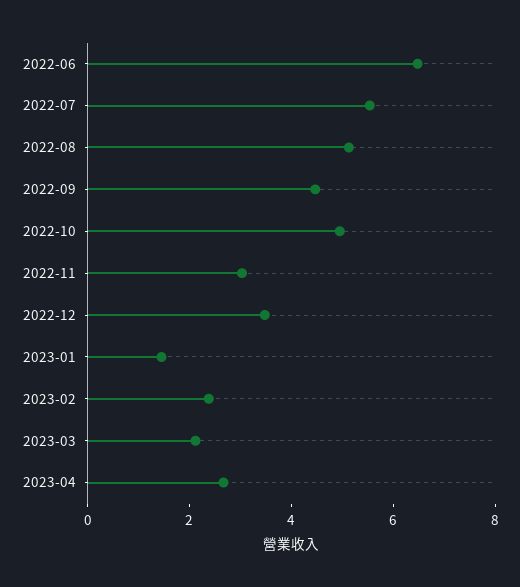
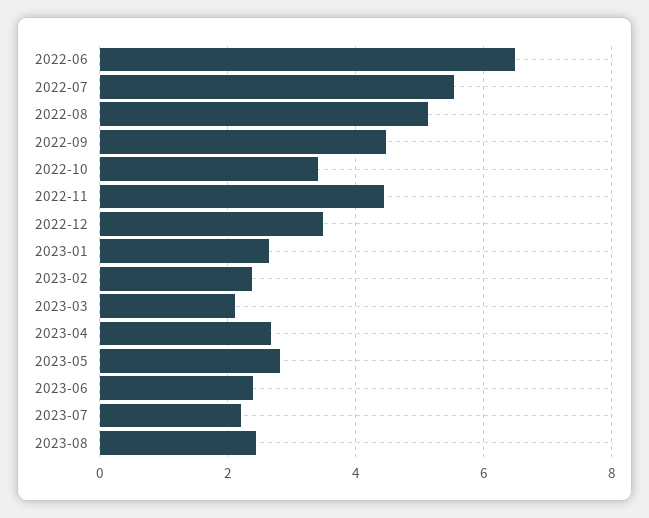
2022-10: 5 -> 3.4
2022-11: 3 -> 4.4
2023-01: 1.5 -> 2.6
2023-05: none -> 2.8
2023-06: none -> 2.4
2023-07: none -> 2.2
2023-08: none -> 2.4

